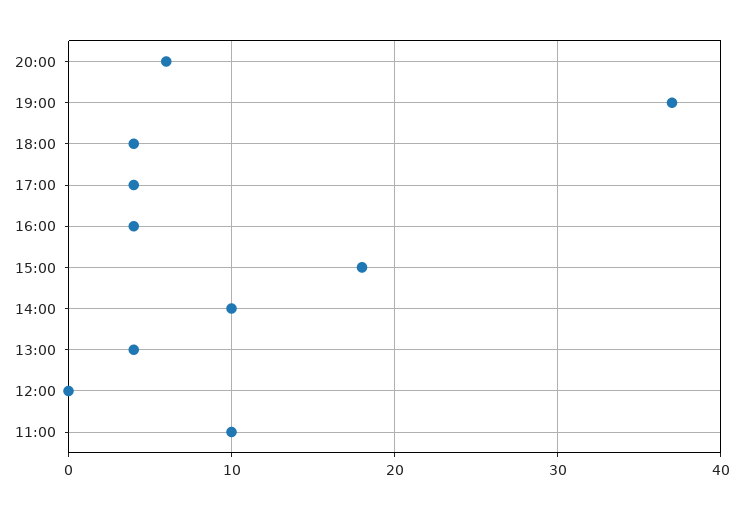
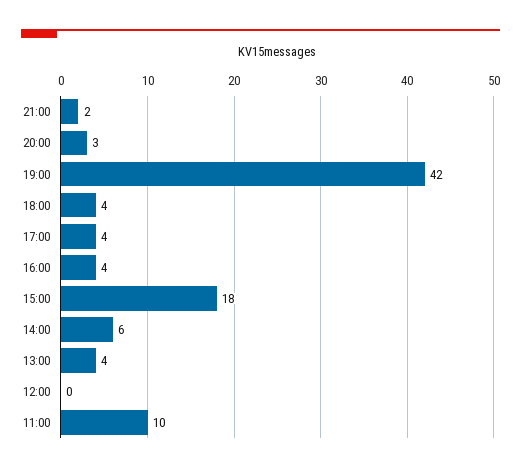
20:00: 6 -> 3
19:00: 37 -> 42
14:00: 10 -> 6
21:00: none -> 2

